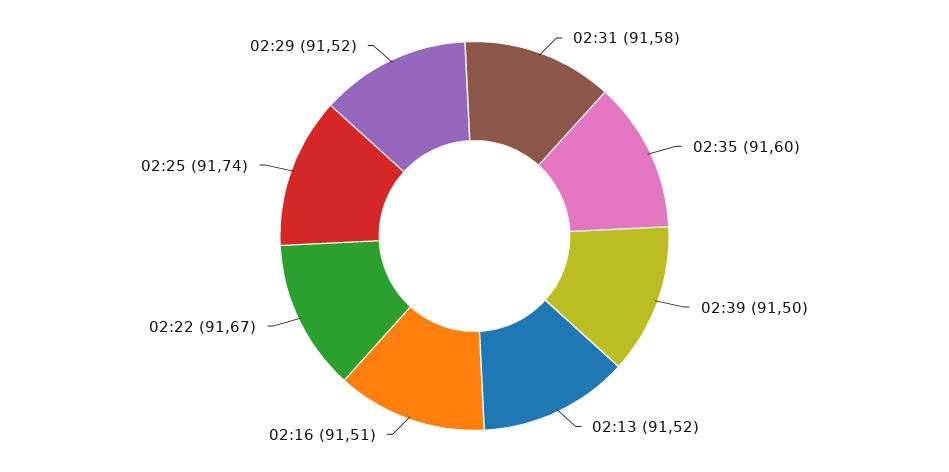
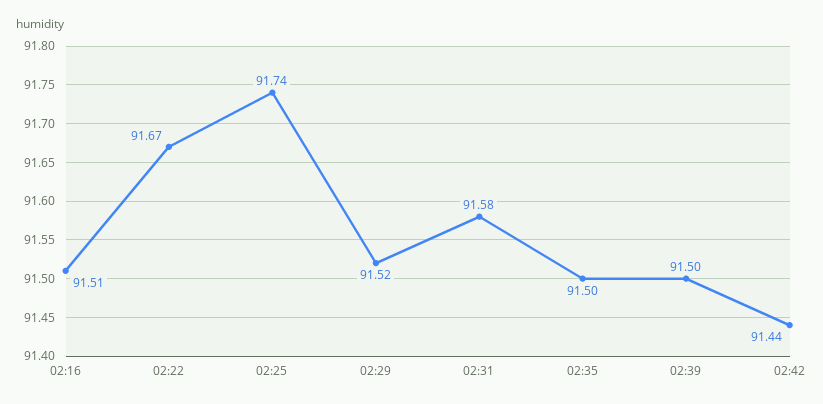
02:35: 91.6 -> 91.5
02:13: 91.52 -> none
02:42: none -> 91.44

